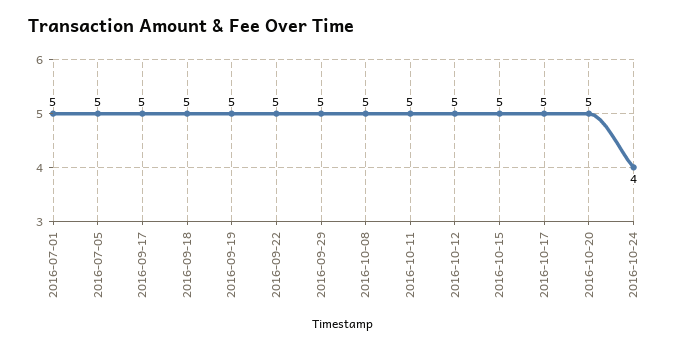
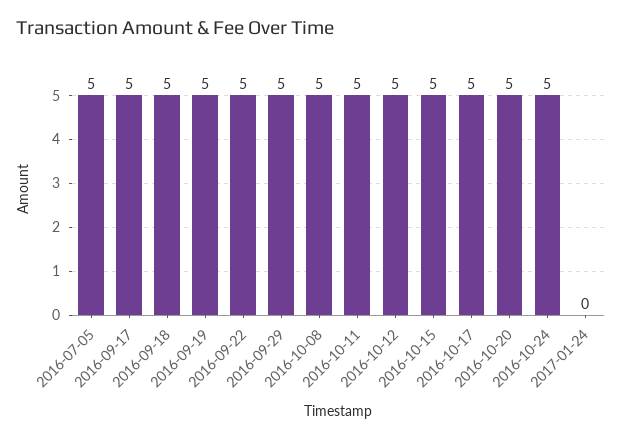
2016-07-01: 5 -> none
2016-10-24: 4 -> 5
2017-01-24: none -> 0

